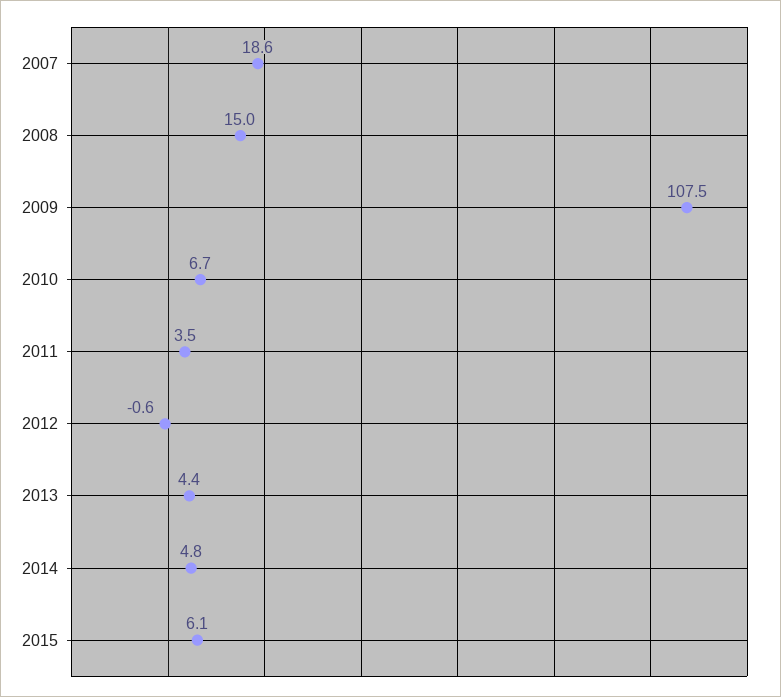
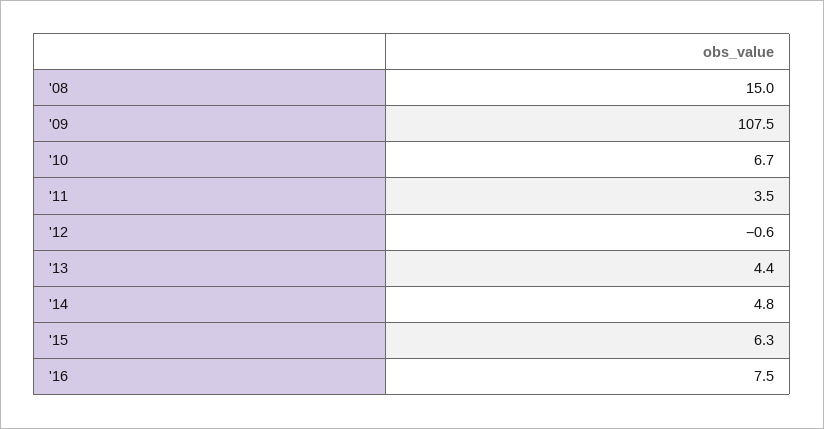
2007: 18.6 -> none
2015: 6.1 -> 6.3
'16: none -> 7.5

